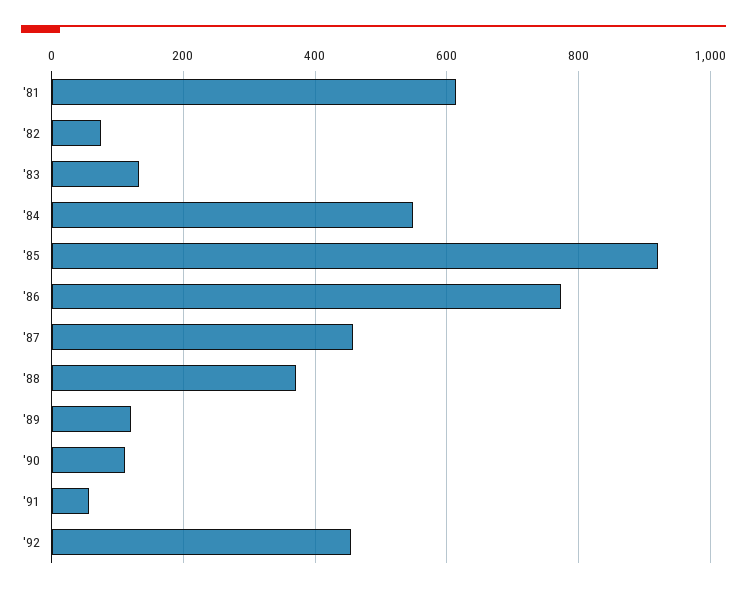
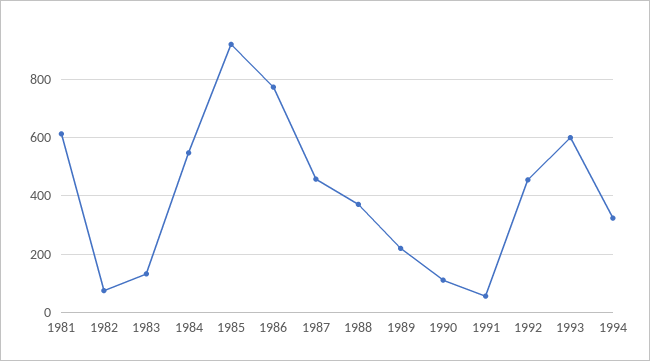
'89: 120 -> 225
1993: none -> 600
1994: none -> 325

